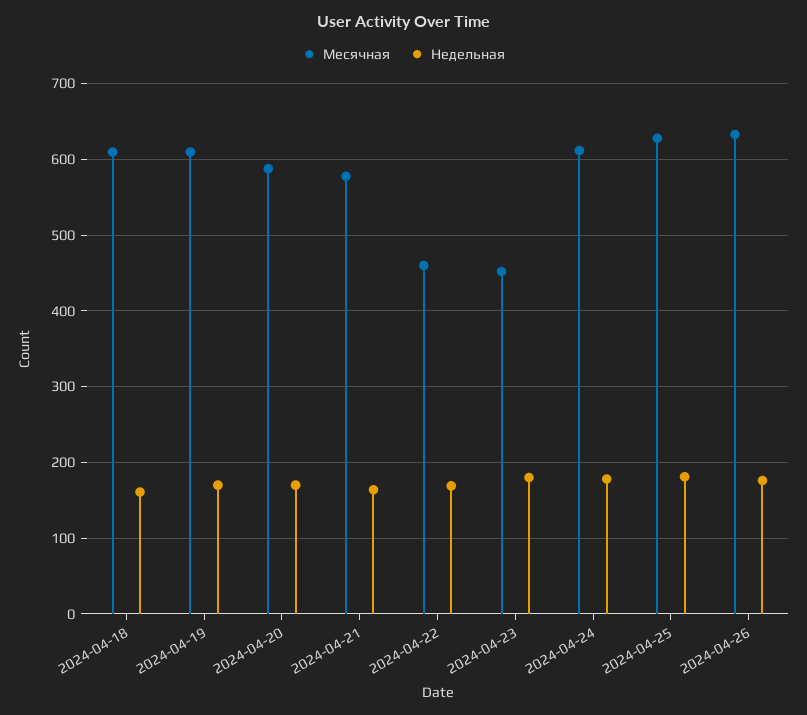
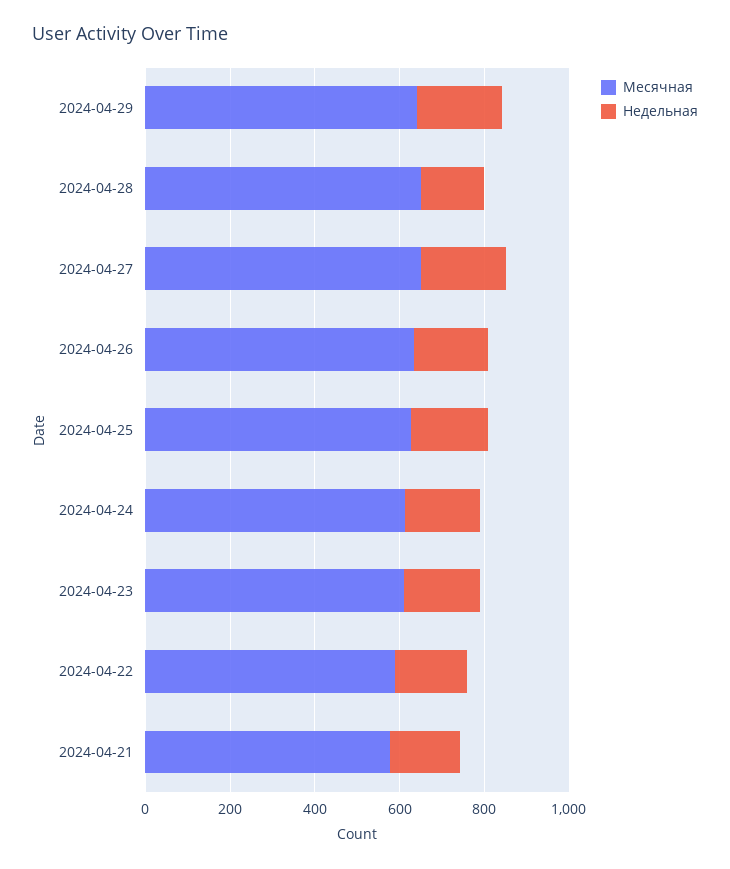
Месячная, 2024-04-18: 610 -> none
Недельная, 2024-04-18: 160 -> none
Месячная, 2024-04-19: 610 -> none
Недельная, 2024-04-19: 170 -> none
Месячная, 2024-04-20: 590 -> none
Недельная, 2024-04-20: 170 -> none
Месячная, 2024-04-22: 460 -> 600
Месячная, 2024-04-23: 450 -> 600
Месячная, 2024-04-29: none -> 650
Недельная, 2024-04-29: none -> 200
Месячная, 2024-04-28: none -> 650
Недельная, 2024-04-28: none -> 150
Месячная, 2024-04-27: none -> 650
Недельная, 2024-04-27: none -> 200

